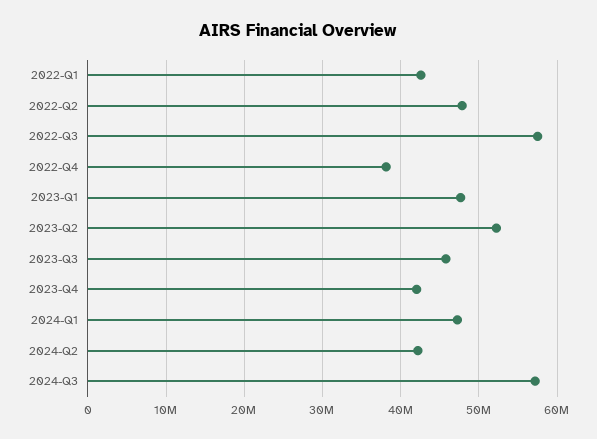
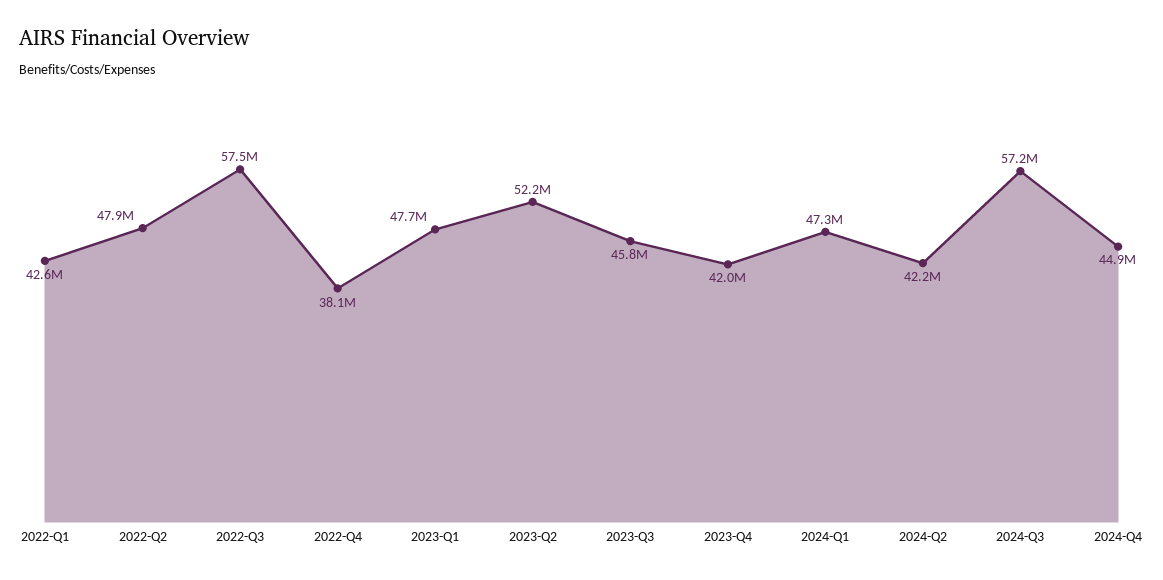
2024-Q4: none -> 44900000

